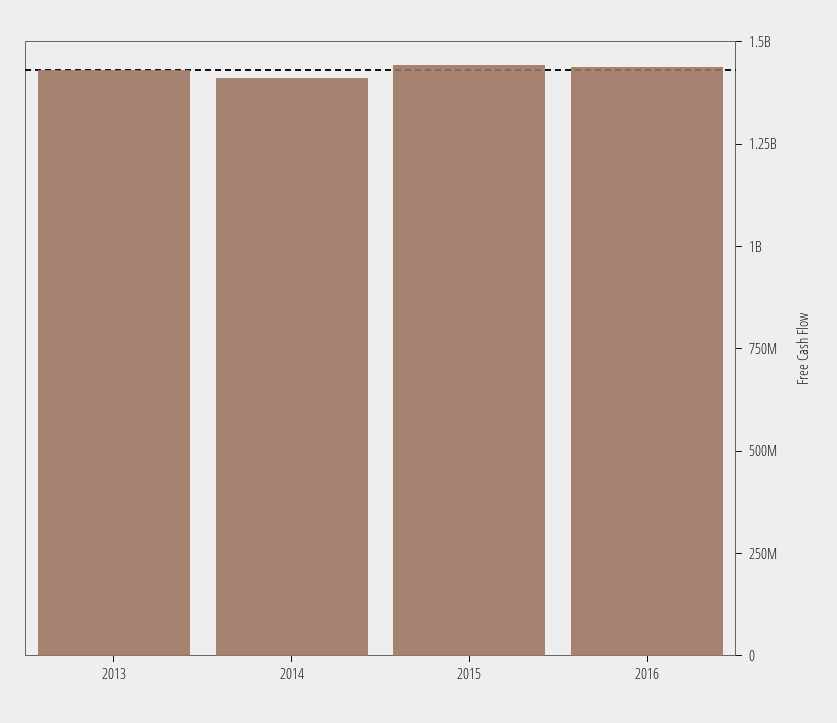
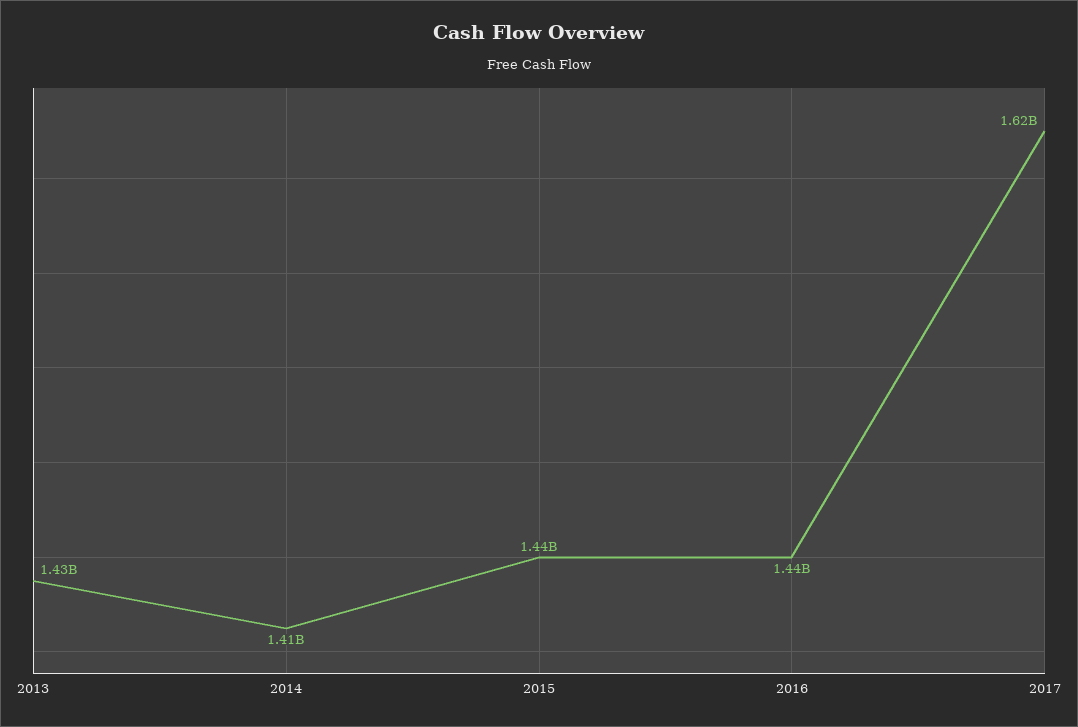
2017: none -> 1620000000

